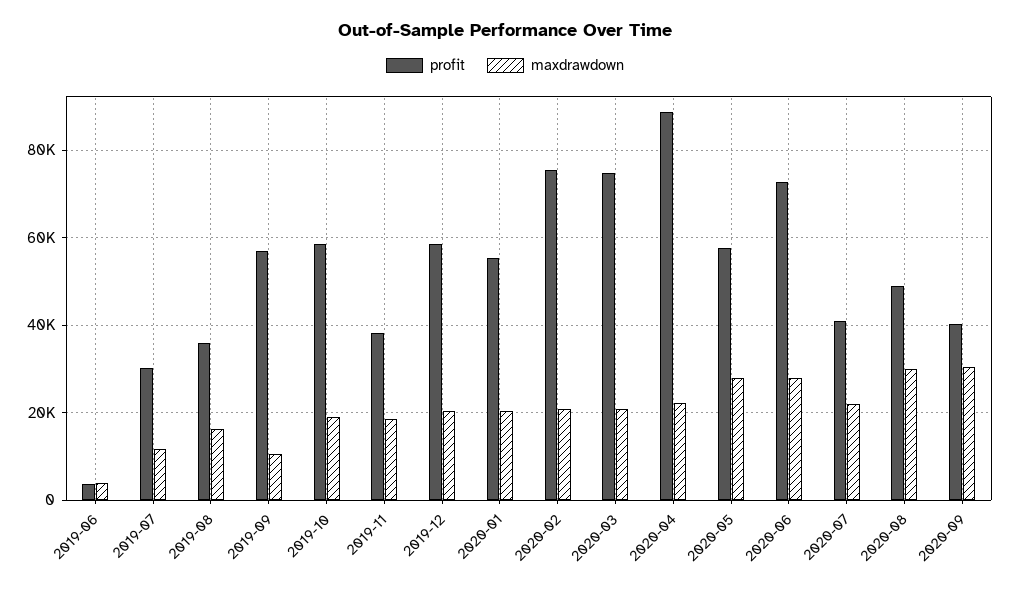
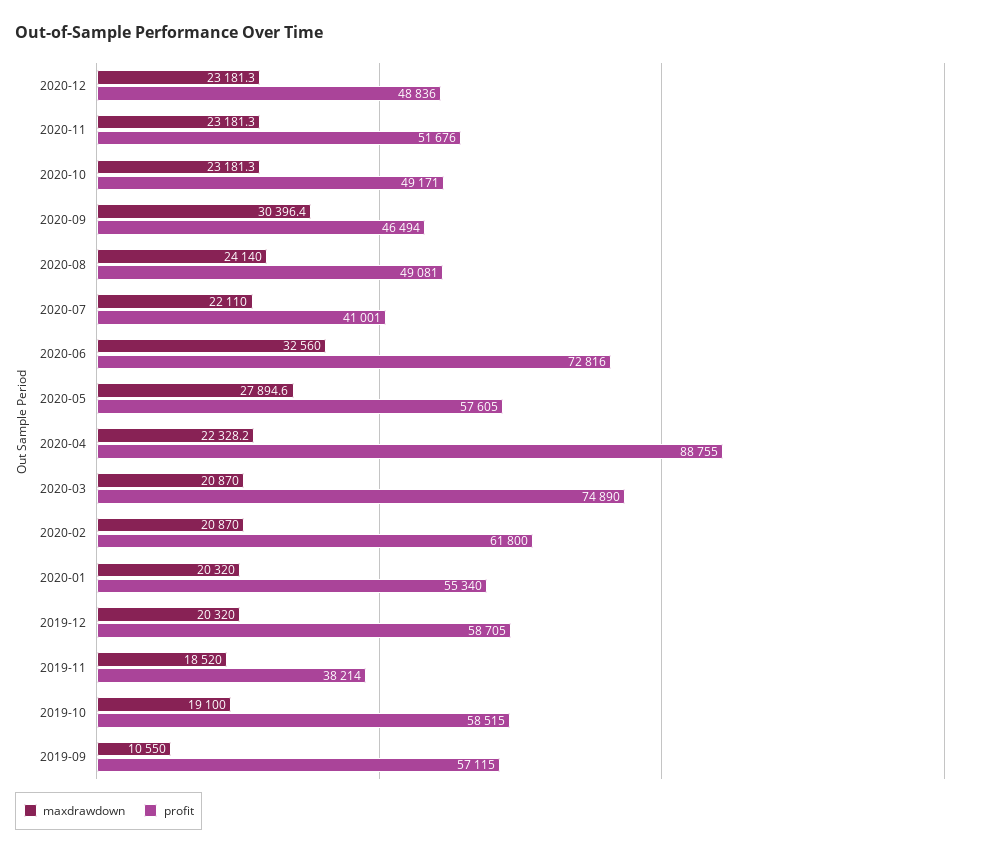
profit, 2019-06: 4000 -> none
maxdrawdown, 2019-06: 4000 -> none
profit, 2019-07: 30000 -> none
maxdrawdown, 2019-07: 12000 -> none
profit, 2019-08: 36000 -> none
maxdrawdown, 2019-08: 16000 -> none
profit, 2020-02: 76000 -> 61800
maxdrawdown, 2020-06: 28000 -> 32560
maxdrawdown, 2020-08: 30000 -> 24140
profit, 2020-09: 40000 -> 46494
maxdrawdown, 2020-12: none -> 23181.3
profit, 2020-12: none -> 48836
maxdrawdown, 2020-11: none -> 23181.3
profit, 2020-11: none -> 51676
maxdrawdown, 2020-10: none -> 23181.3
profit, 2020-10: none -> 49171

